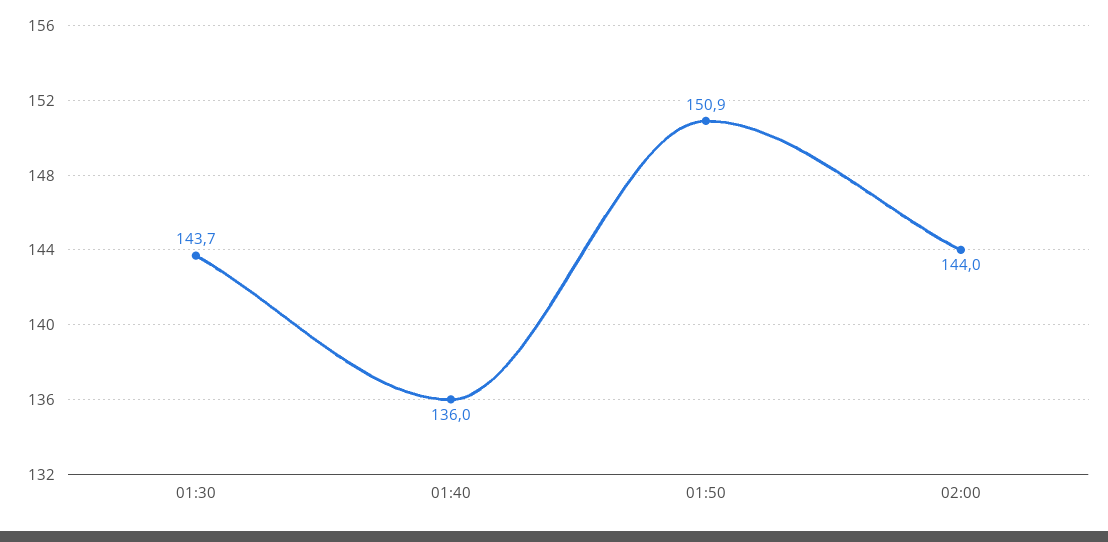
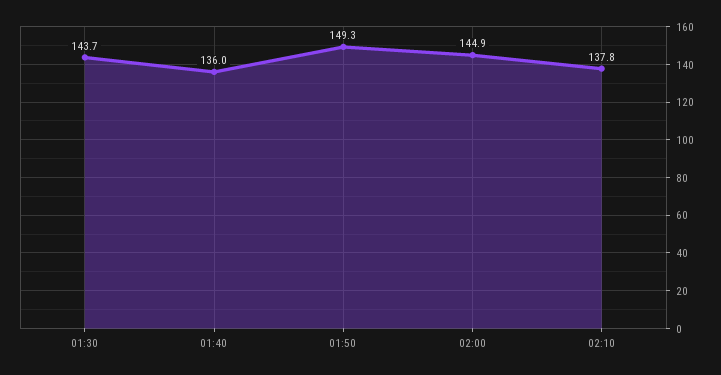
01:50: 150.9 -> 149.3
02:00: 144 -> 144.9
02:10: none -> 137.8

